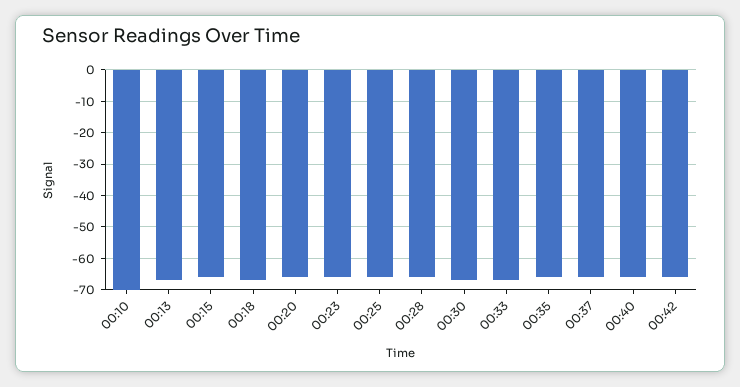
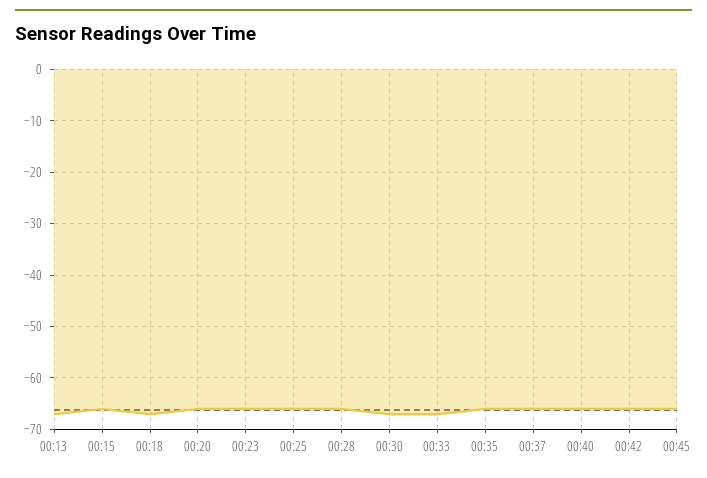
00:10: -70 -> none
00:45: none -> -65

